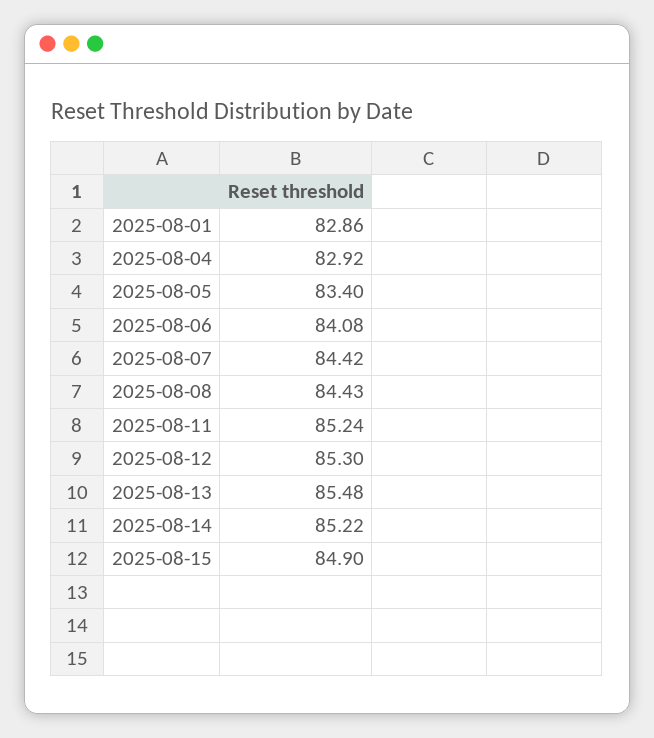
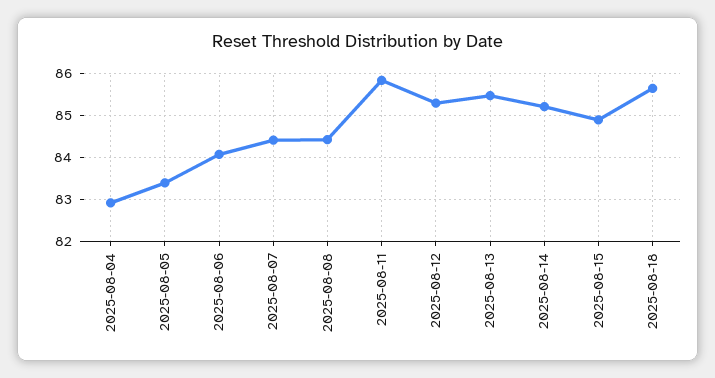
2025-08-01: 82.86 -> none
2025-08-11: 85.24 -> 85.8
2025-08-18: none -> 85.6

